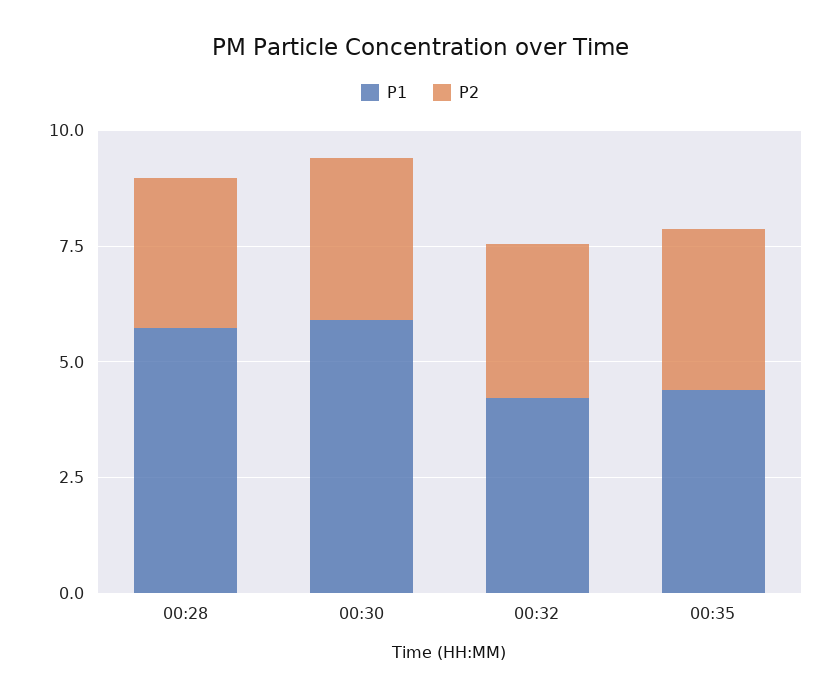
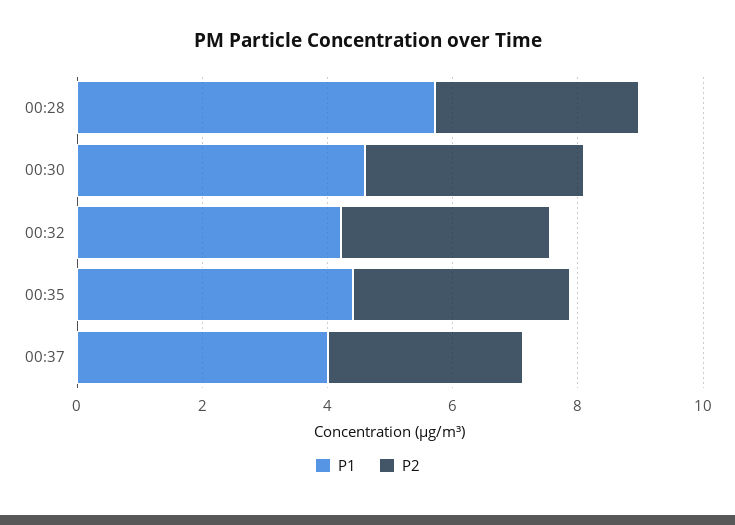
P1, 00:30: 6 -> 4.5
P1, 00:37: none -> 4
P2, 00:37: none -> 3

